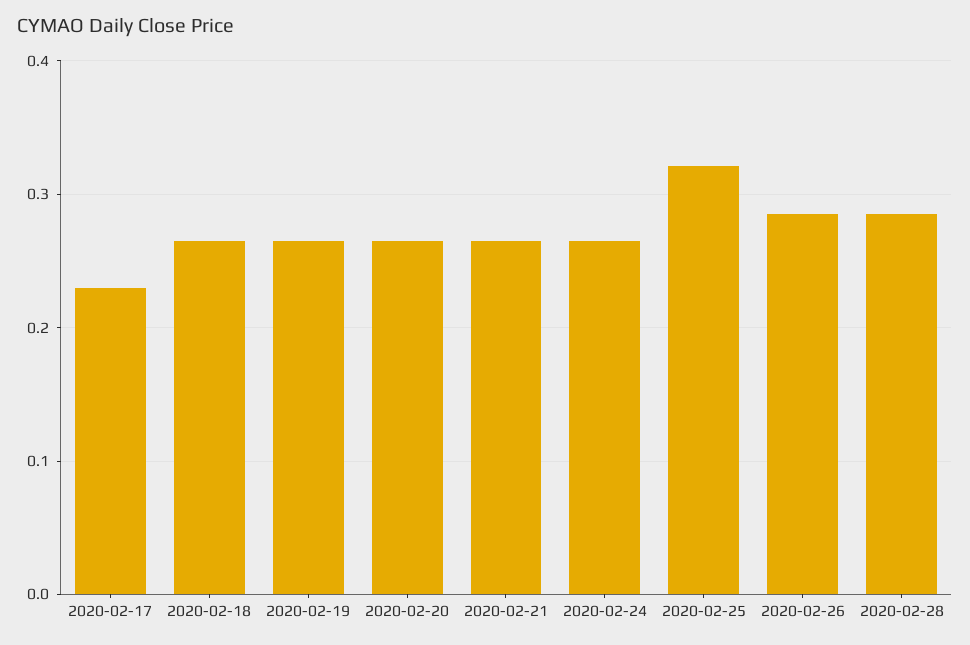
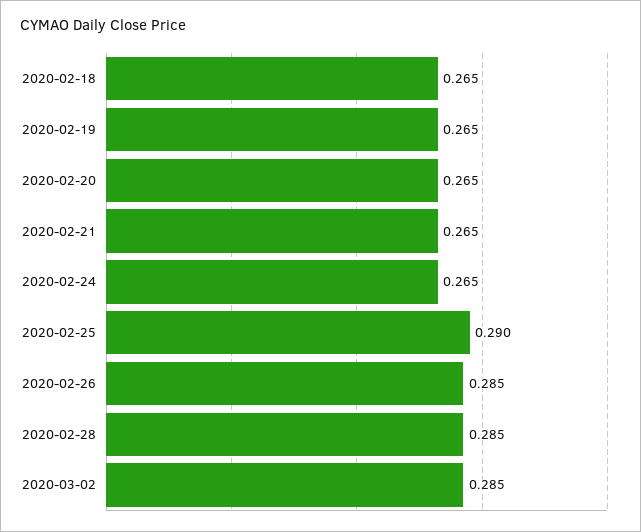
2020-02-17: 0.23 -> none
2020-02-25: 0.32 -> 0.29
2020-03-02: none -> 0.285

